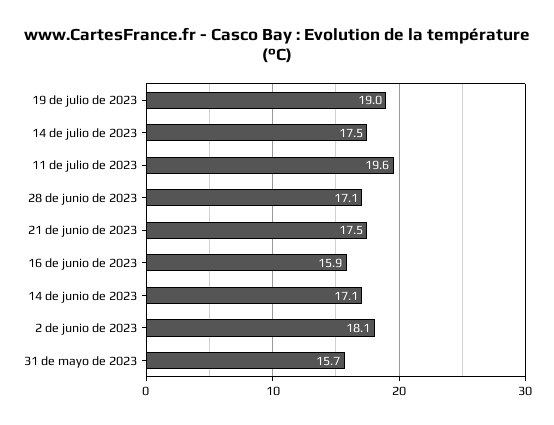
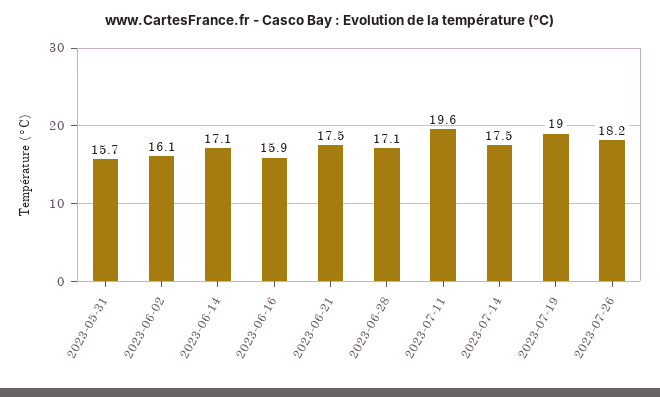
2 de junio de 2023: 18.1 -> 16.1
2023-07-26: none -> 18.2

